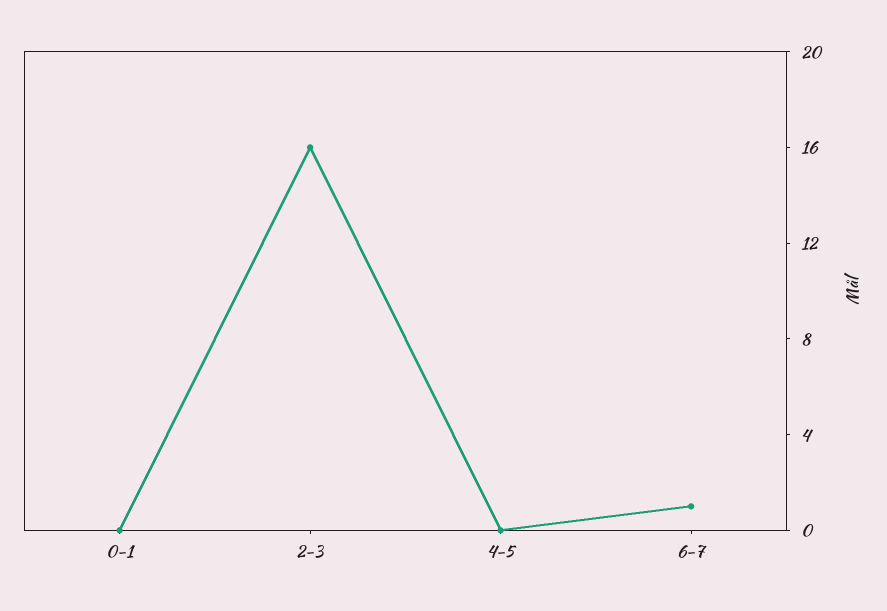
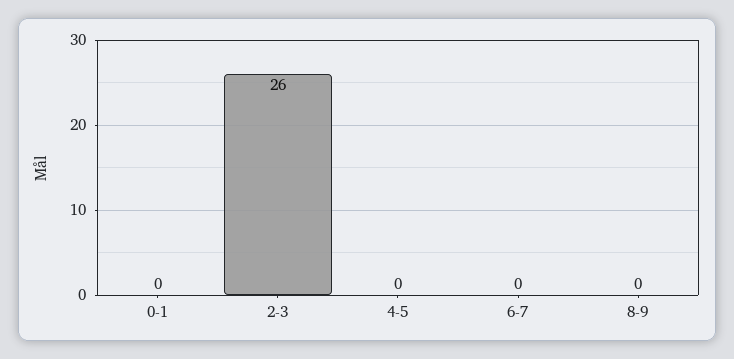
2-3: 16 -> 26
6-7: 1 -> 0
8-9: none -> 0

